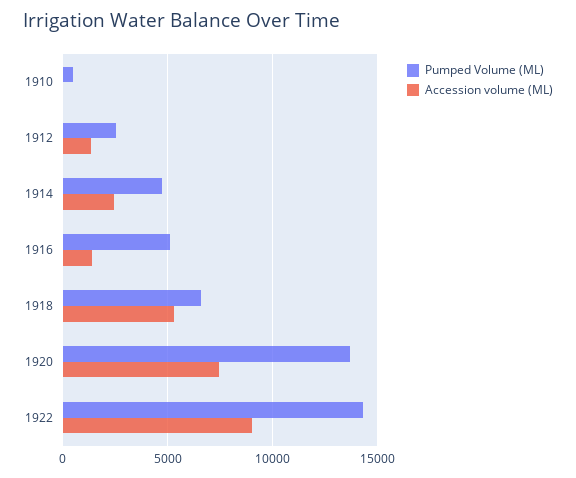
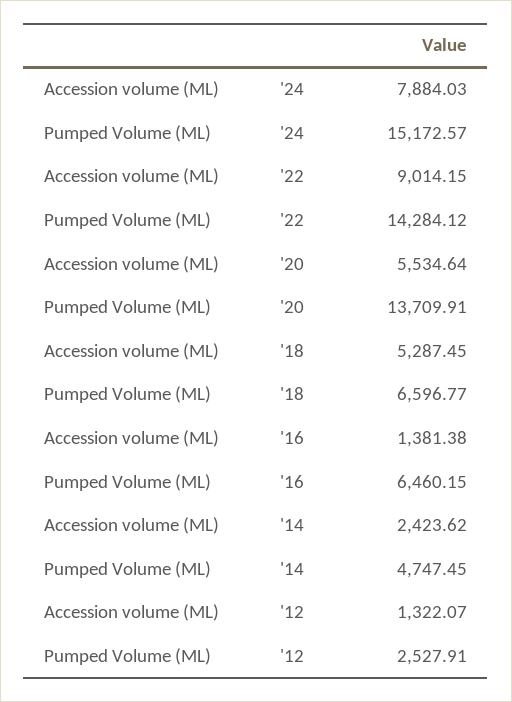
Pumped Volume (ML), 1910: 500 -> none
Accession volume (ML), 1910: 0 -> none
Pumped Volume (ML), 1916: 5000 -> 6460.15
Accession volume (ML), 1920: 7500 -> 5534.64
Accession volume (ML), '24: none -> 7884.03
Pumped Volume (ML), '24: none -> 15172.57

